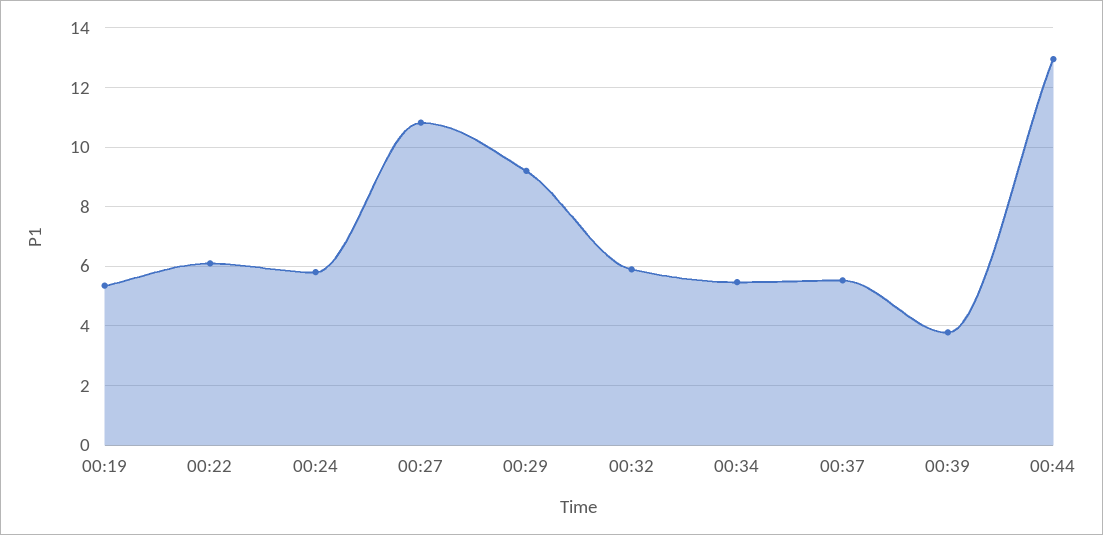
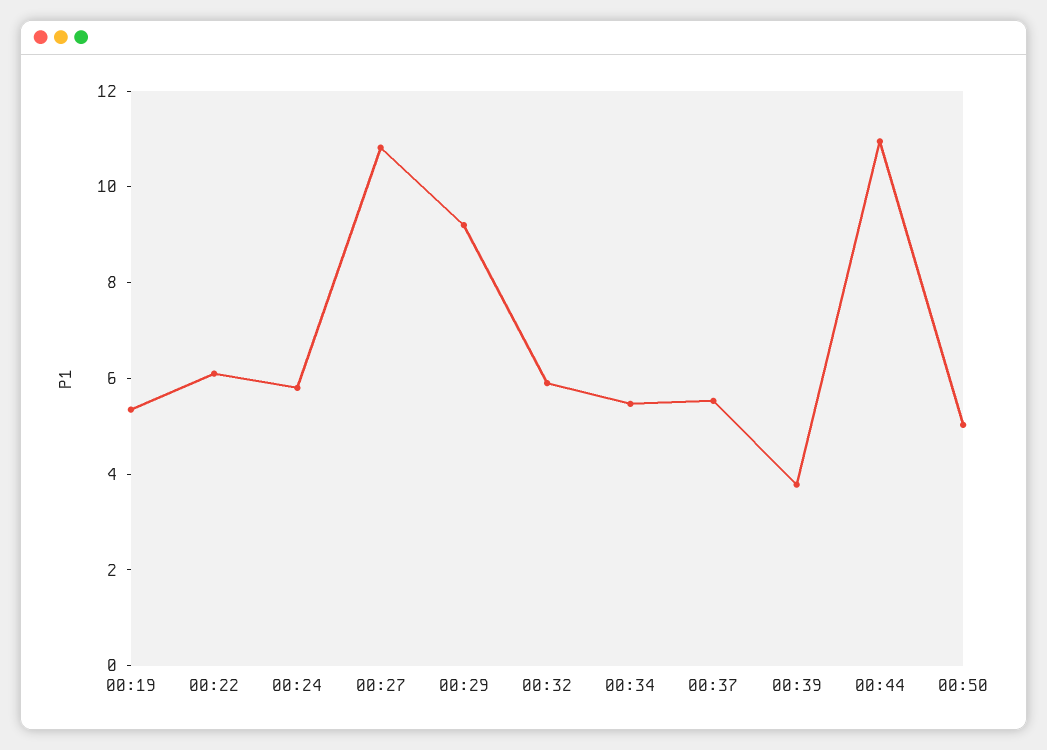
00:44: 13 -> 11
00:50: none -> 5

